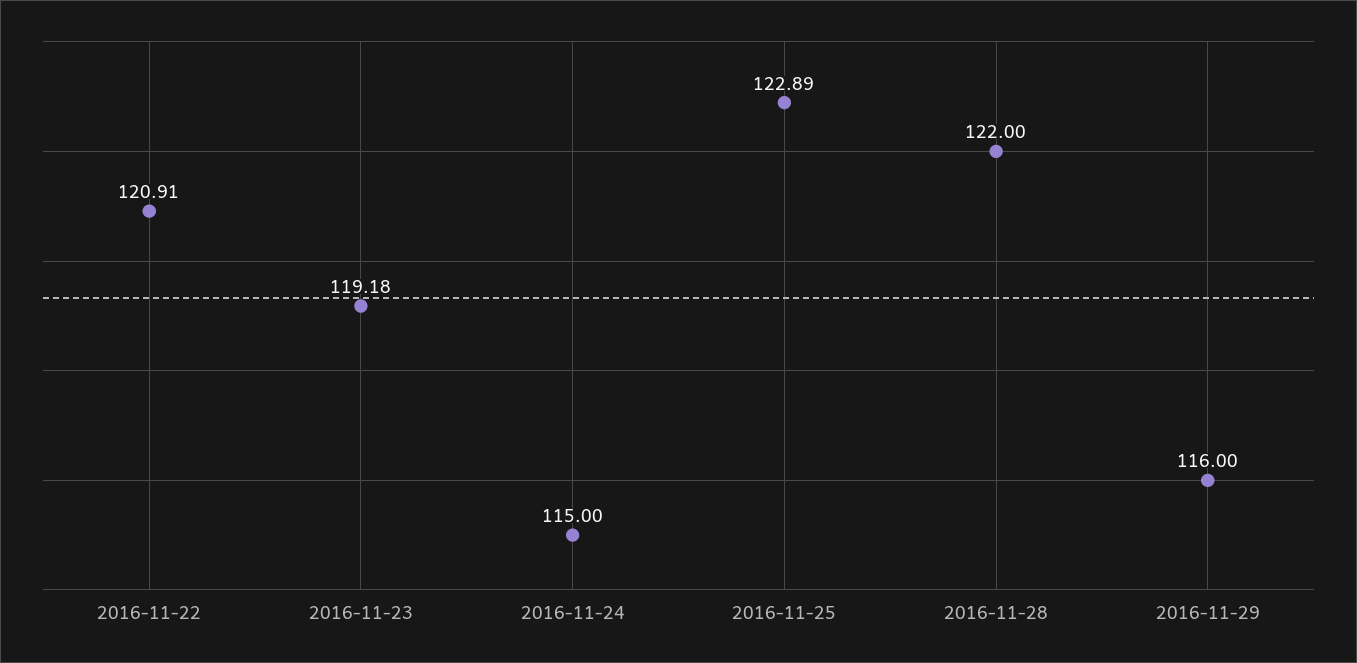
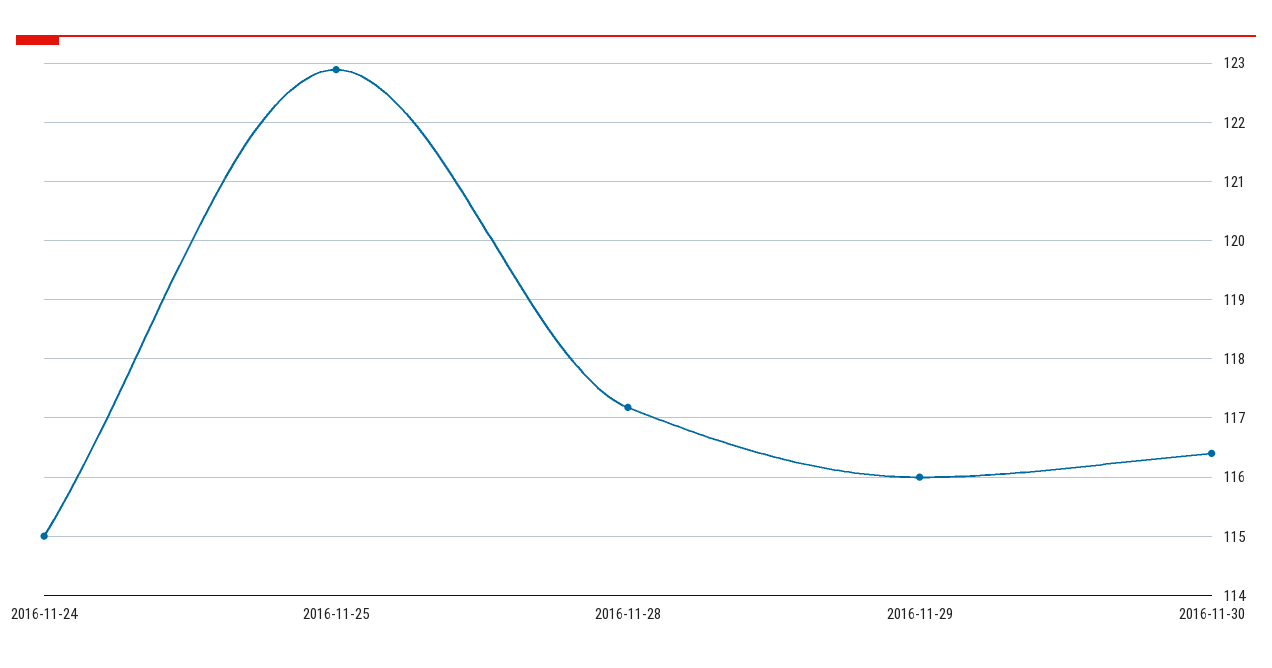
2016-11-22: 120.91 -> none
2016-11-23: 119.18 -> none
2016-11-28: 122 -> 117.2
2016-11-30: none -> 116.4

